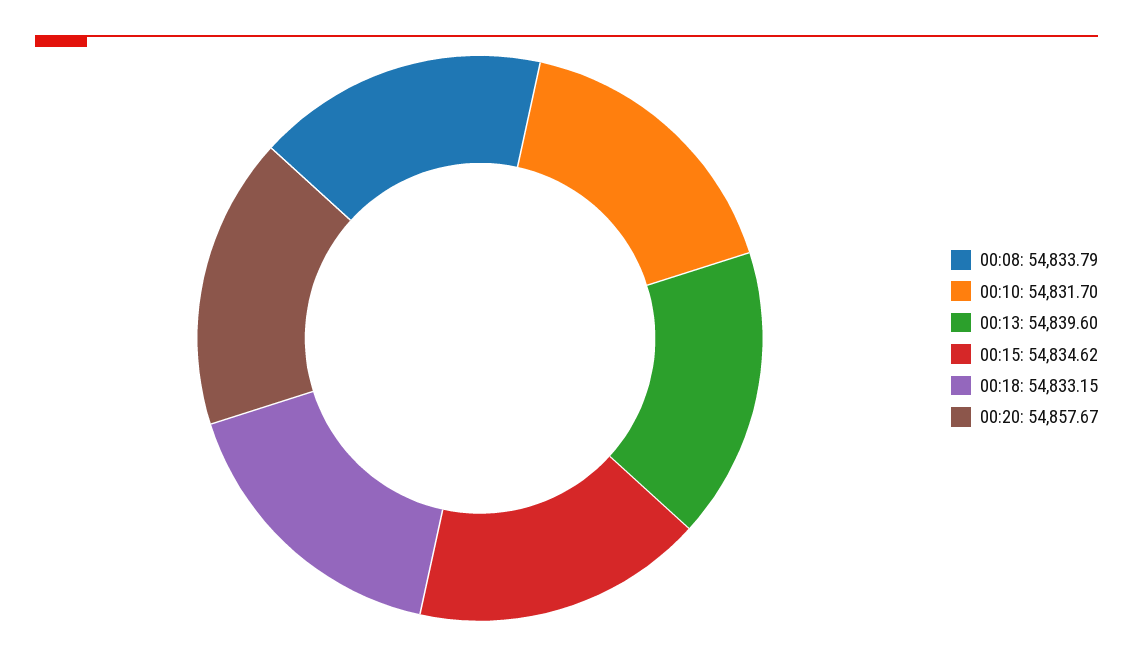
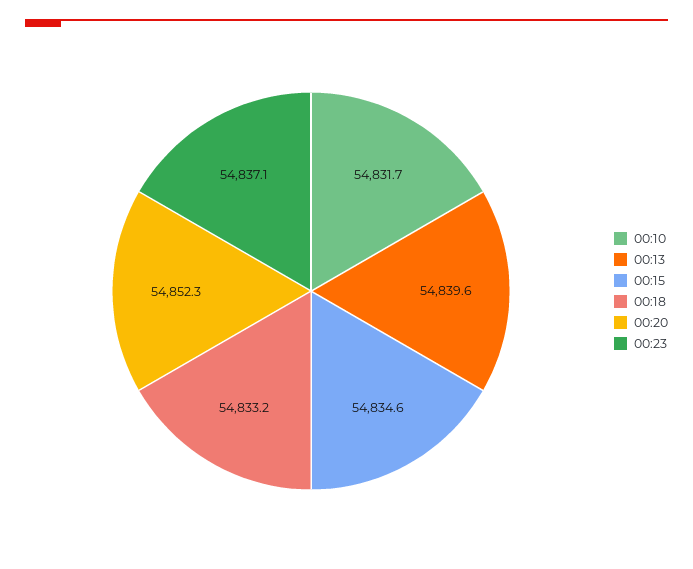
00:08: 54833.79 -> none
00:20: 54857.67 -> 54852.3
00:23: none -> 54837.1

